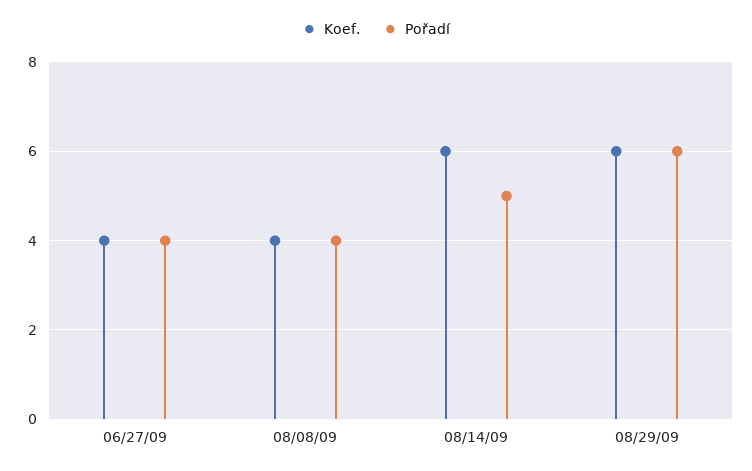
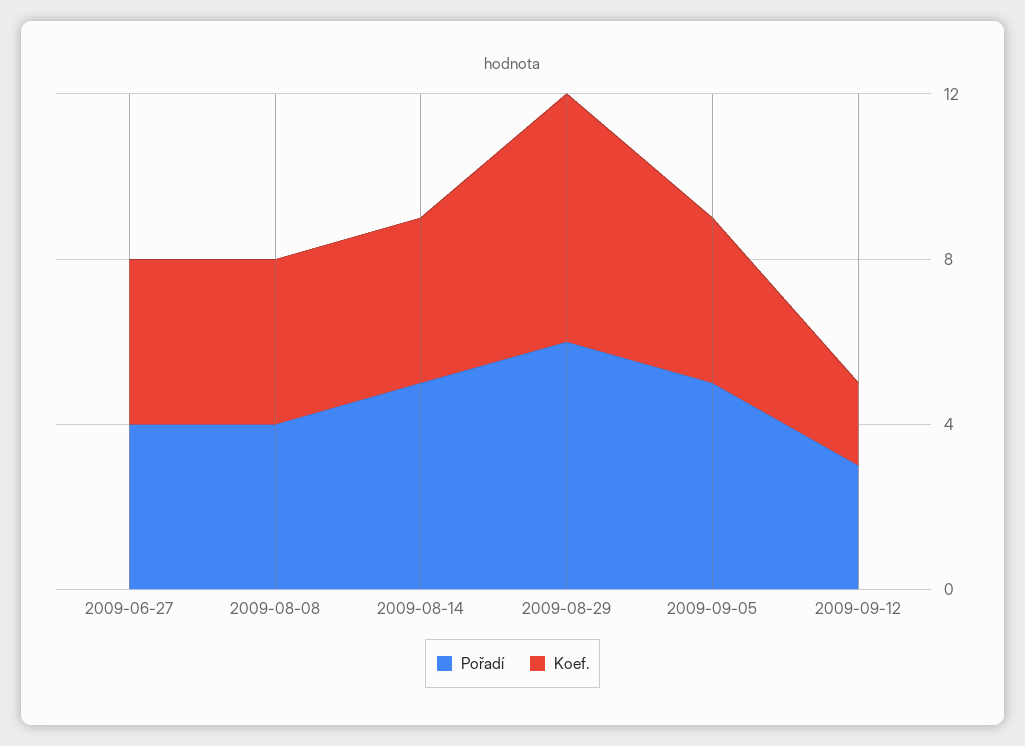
Koef., 08/14/09: 6 -> 4
Pořadí, 2009-09-05: none -> 5
Koef., 2009-09-05: none -> 4
Pořadí, 2009-09-12: none -> 3
Koef., 2009-09-12: none -> 2

